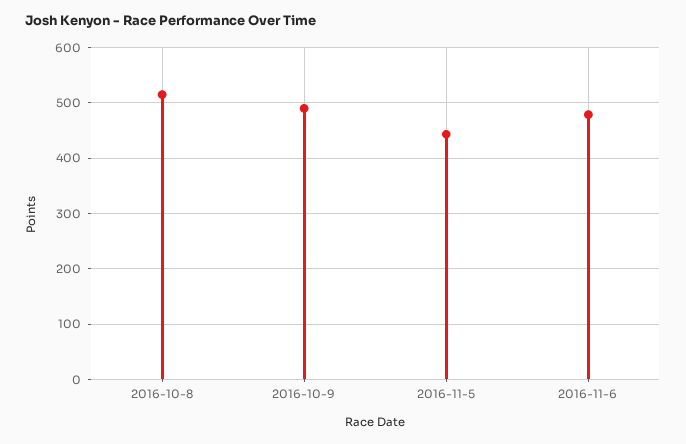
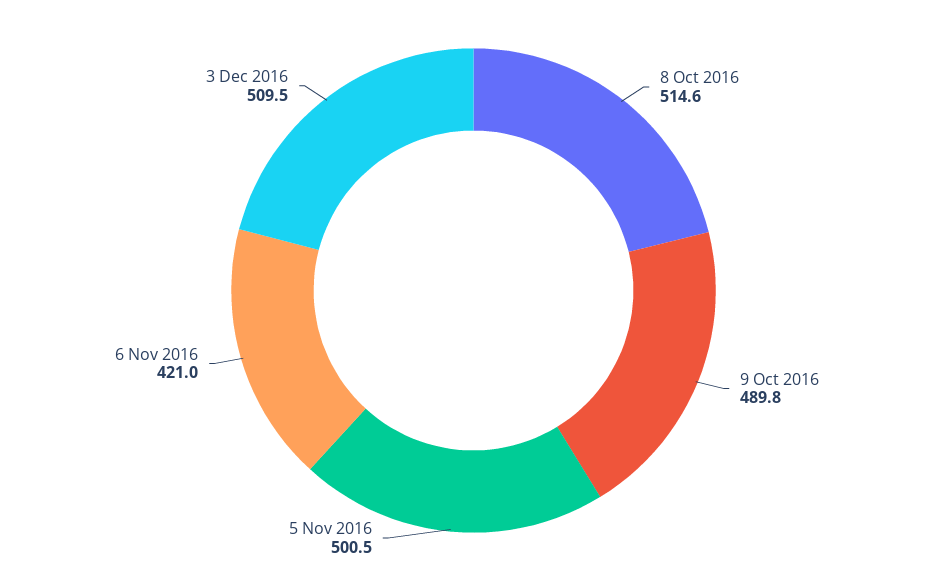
2016-11-5: 440 -> 500.5
2016-11-6: 480 -> 421
3 Dec 2016: none -> 509.5

